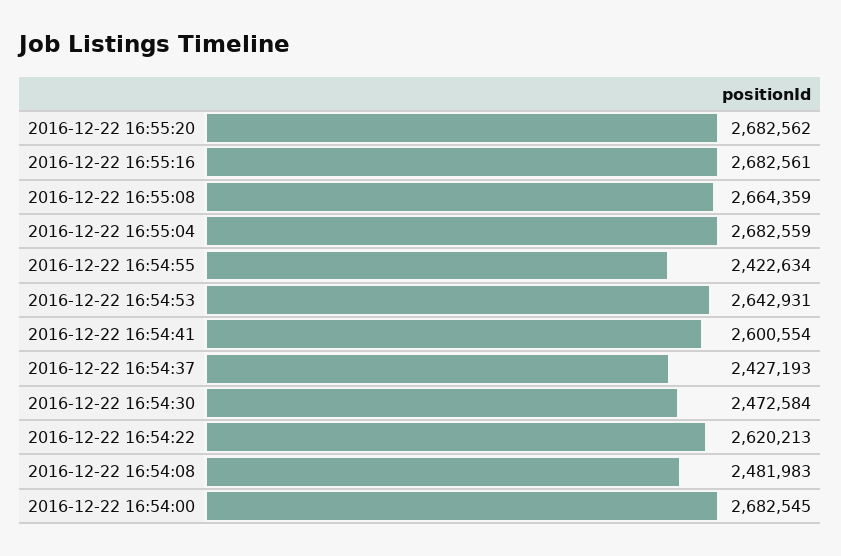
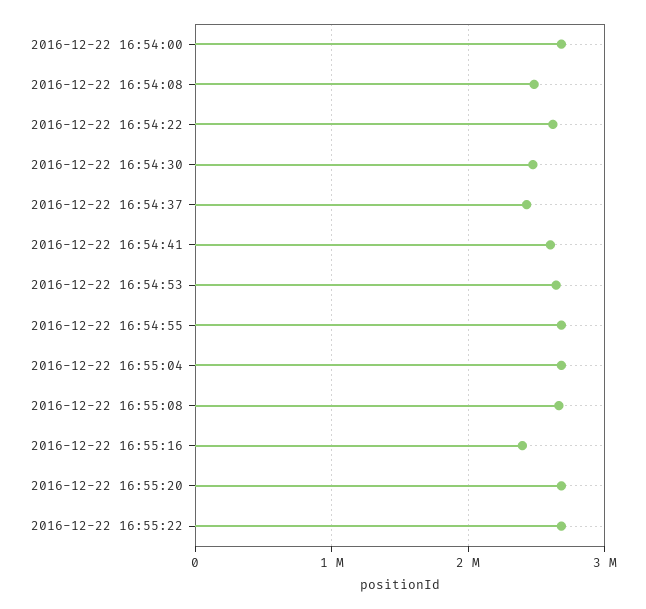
2016-12-22 16:55:16: 2682561 -> 2400000
2016-12-22 16:54:55: 2422634 -> 2700000
2016-12-22 16:55:22: none -> 2700000

